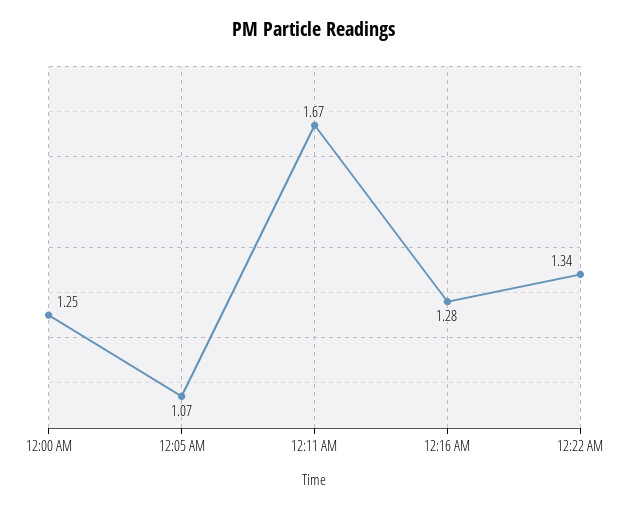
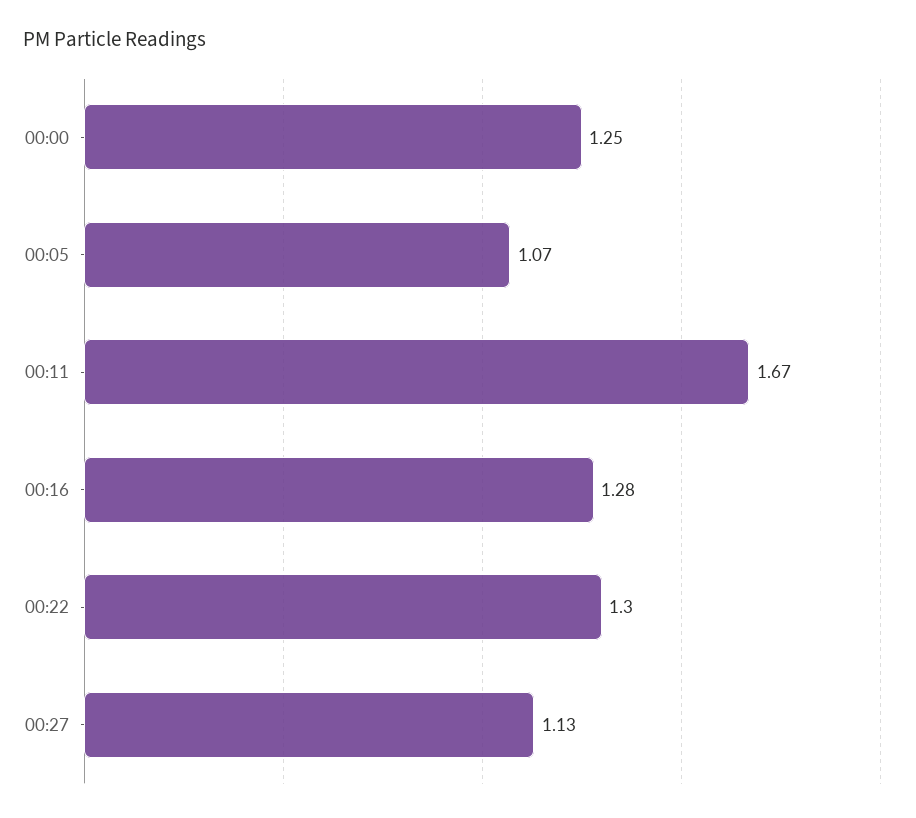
12:22 AM: 1.34 -> 1.3
00:27: none -> 1.13

